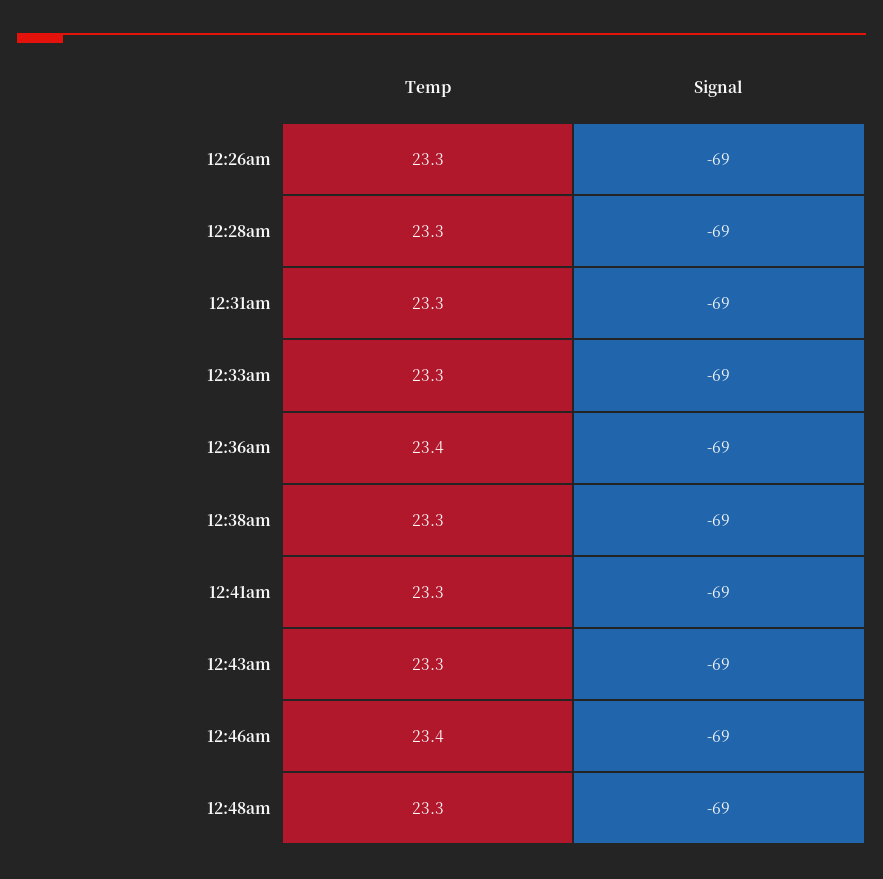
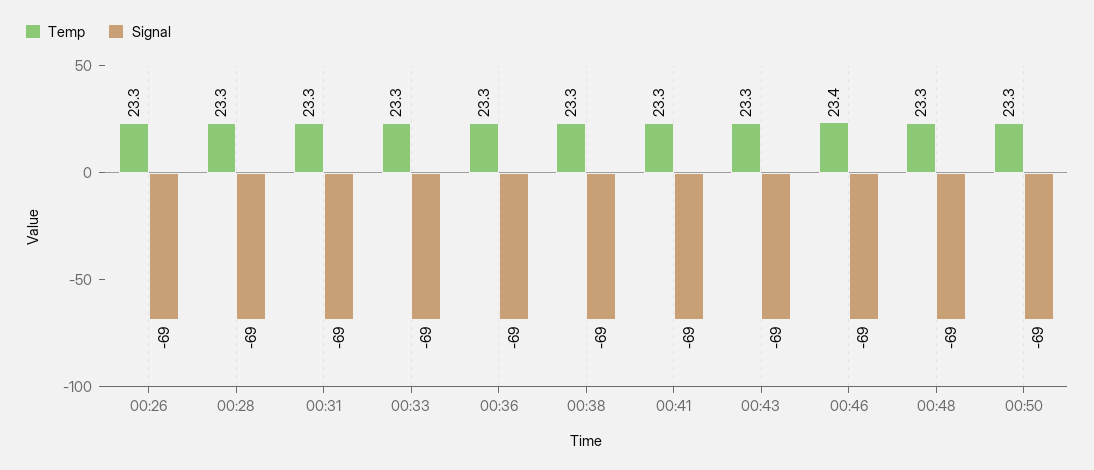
Temp, 12:36am: 23.4 -> 23.3
Temp, 00:50: none -> 23.3
Signal, 00:50: none -> -69

